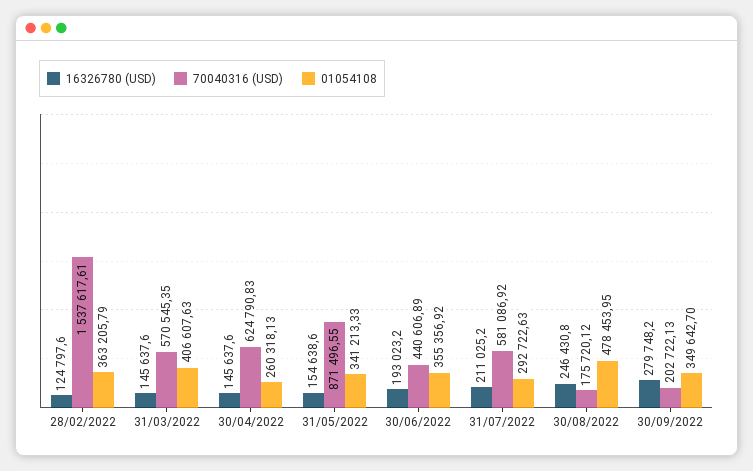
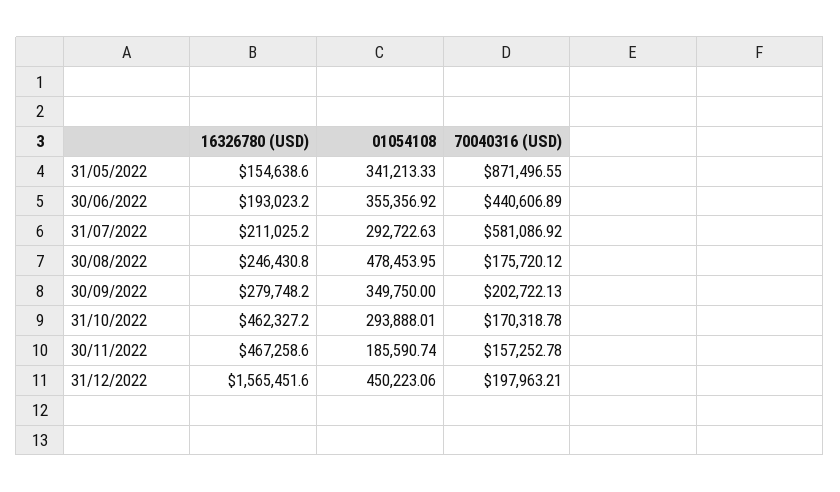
16326780 (USD), 28/02/2022: 124797.6 -> none
70040316 (USD), 28/02/2022: 1537617.61 -> none
01054108, 28/02/2022: 363205.79 -> none
16326780 (USD), 31/03/2022: 145637.6 -> none
70040316 (USD), 31/03/2022: 570545.35 -> none
01054108, 31/03/2022: 406607.63 -> none
16326780 (USD), 30/04/2022: 145637.6 -> none
70040316 (USD), 30/04/2022: 624790.83 -> none
01054108, 30/04/2022: 260318.13 -> none
01054108, 30/09/2022: 349642.7 -> 349750
16326780 (USD), 31/10/2022: none -> 462327.2
01054108, 31/10/2022: none -> 293888.01
70040316 (USD), 31/10/2022: none -> 170318.78
16326780 (USD), 30/11/2022: none -> 467258.6
01054108, 30/11/2022: none -> 185590.74
70040316 (USD), 30/11/2022: none -> 157252.78
16326780 (USD), 31/12/2022: none -> 1565451.6
01054108, 31/12/2022: none -> 450223.06
70040316 (USD), 31/12/2022: none -> 197963.21

